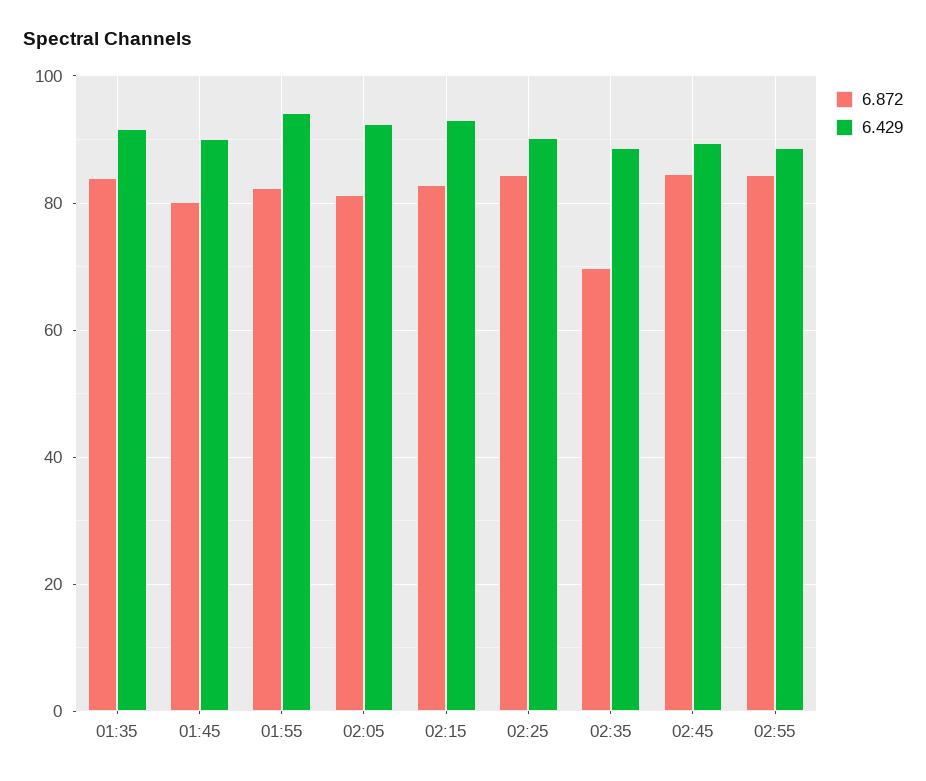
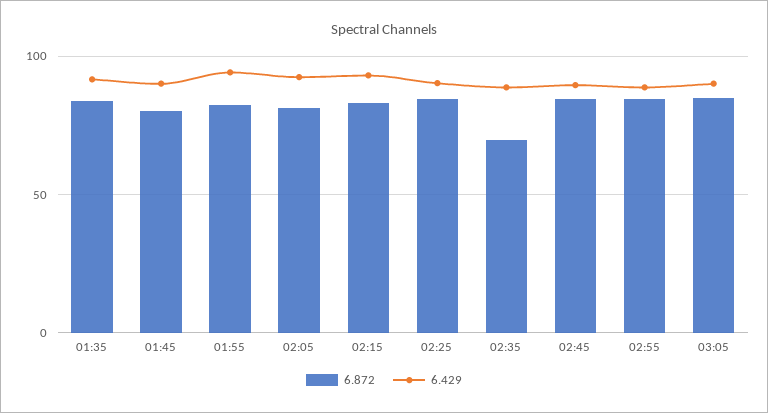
6.872, 03:05: none -> 85
6.429, 03:05: none -> 90

